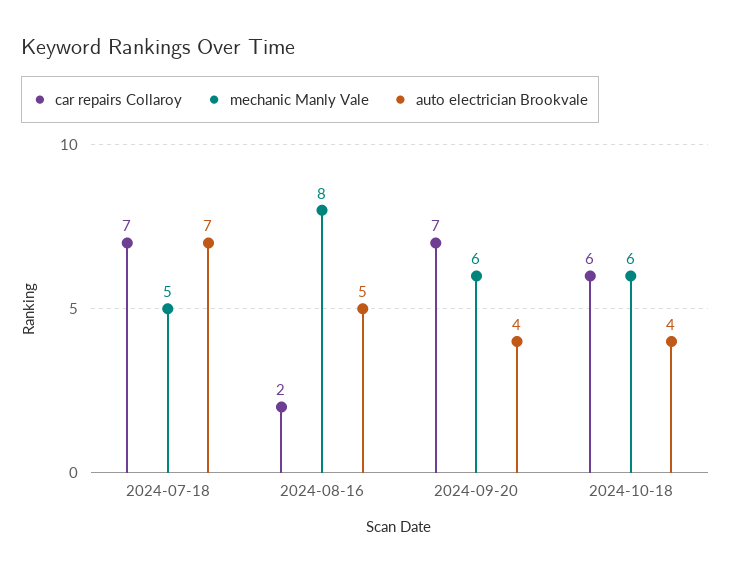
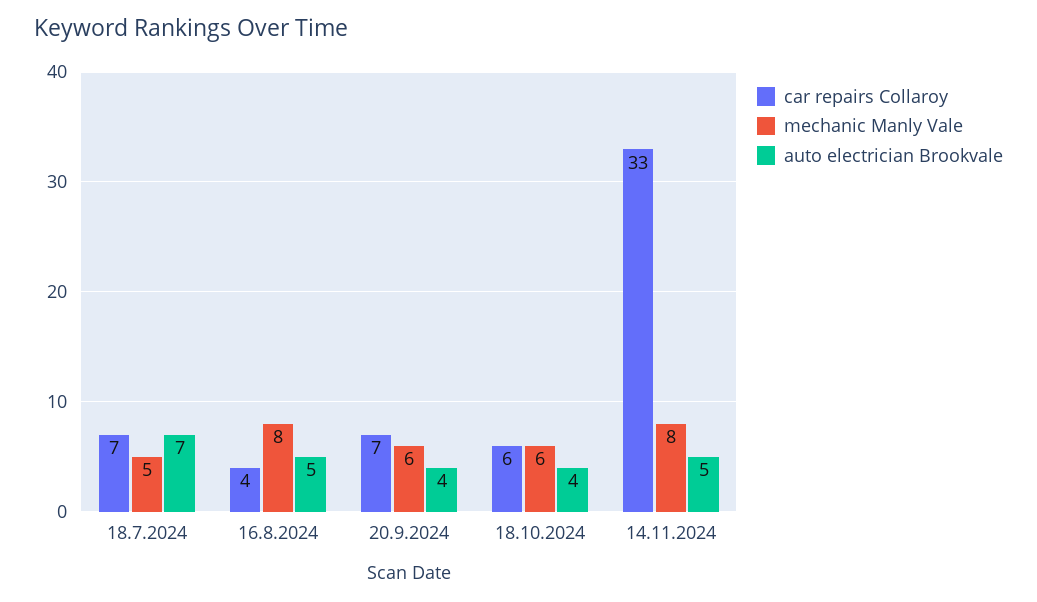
car repairs Collaroy, 2024-08-16: 2 -> 4
car repairs Collaroy, 14.11.2024: none -> 33
mechanic Manly Vale, 14.11.2024: none -> 8
auto electrician Brookvale, 14.11.2024: none -> 5

